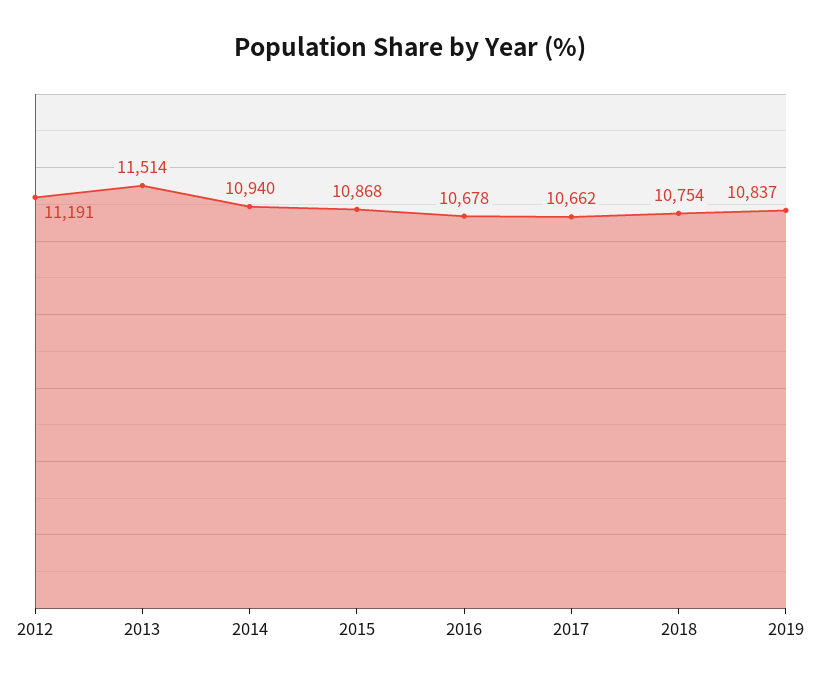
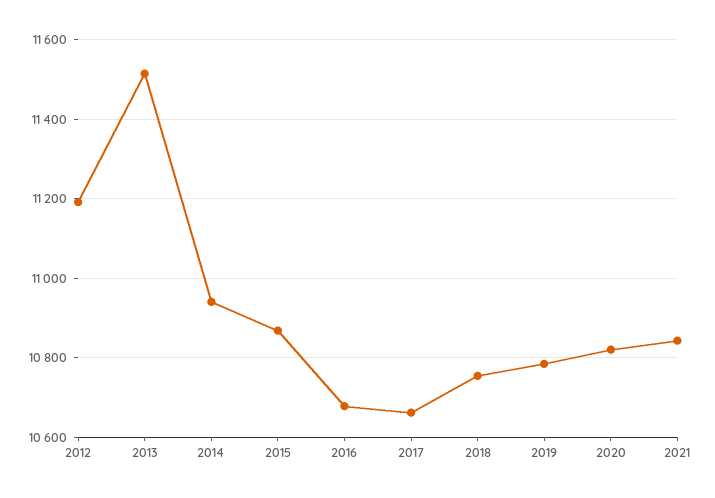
2019: 10837 -> 10780
2020: none -> 10820
2021: none -> 10840

